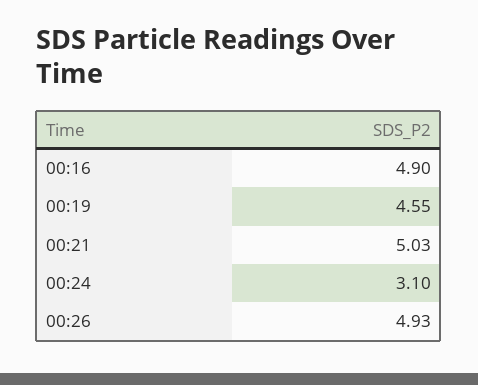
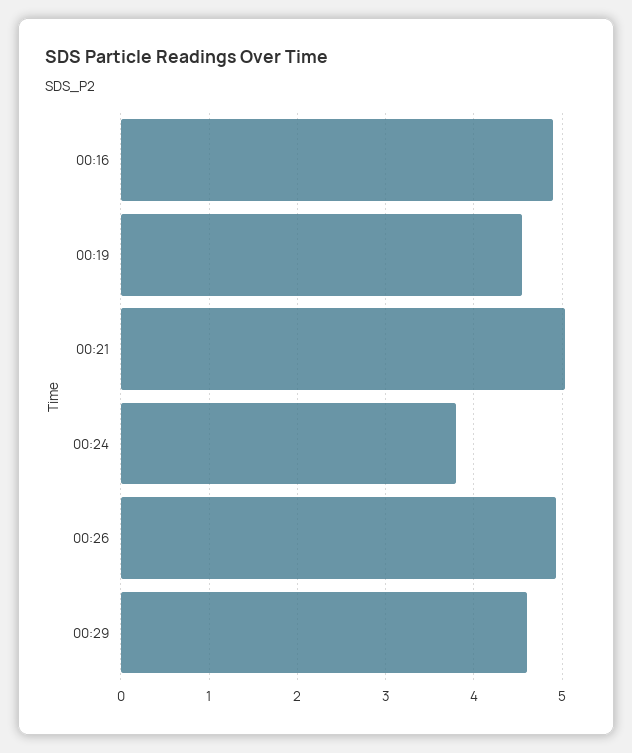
00:24: 3.1 -> 3.8
00:29: none -> 4.6

